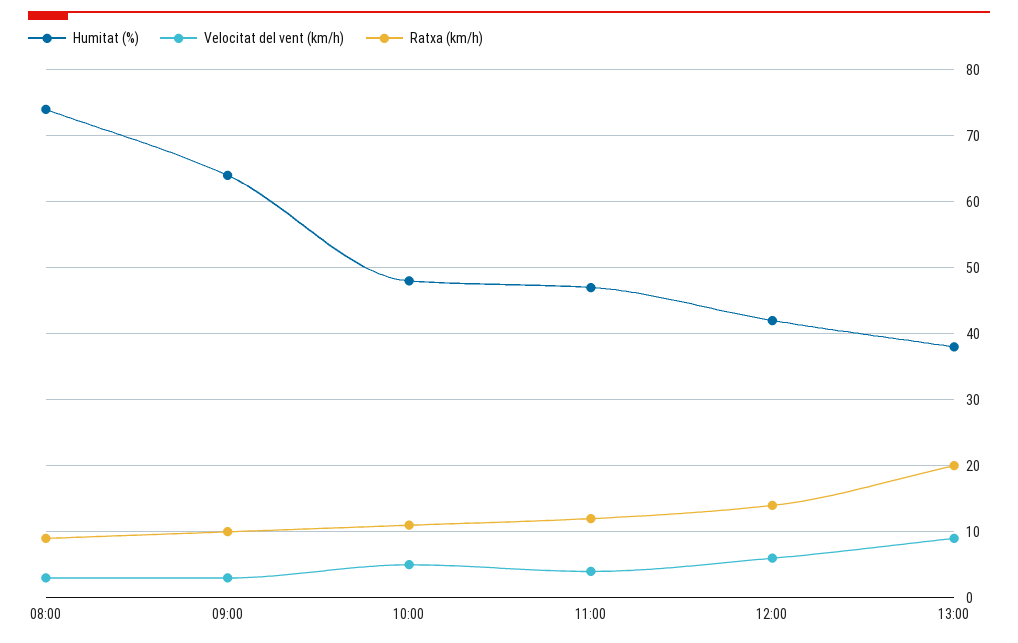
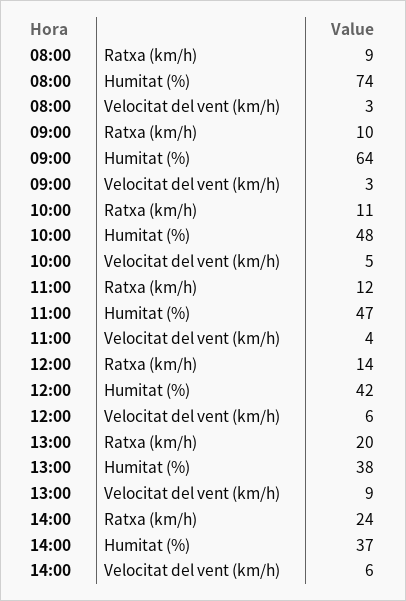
Ratxa (km/h), 14:00: none -> 24
Humitat (%), 14:00: none -> 37
Velocitat del vent (km/h), 14:00: none -> 6

